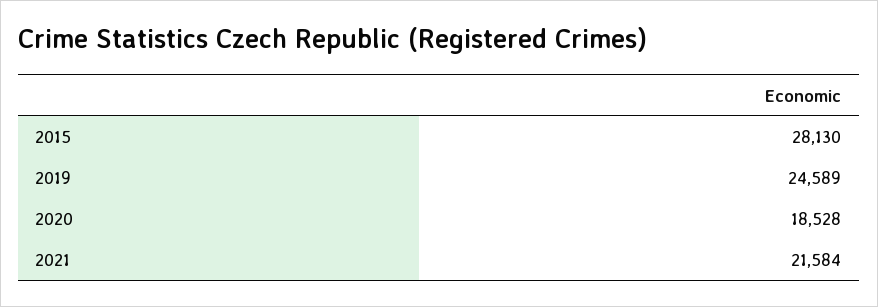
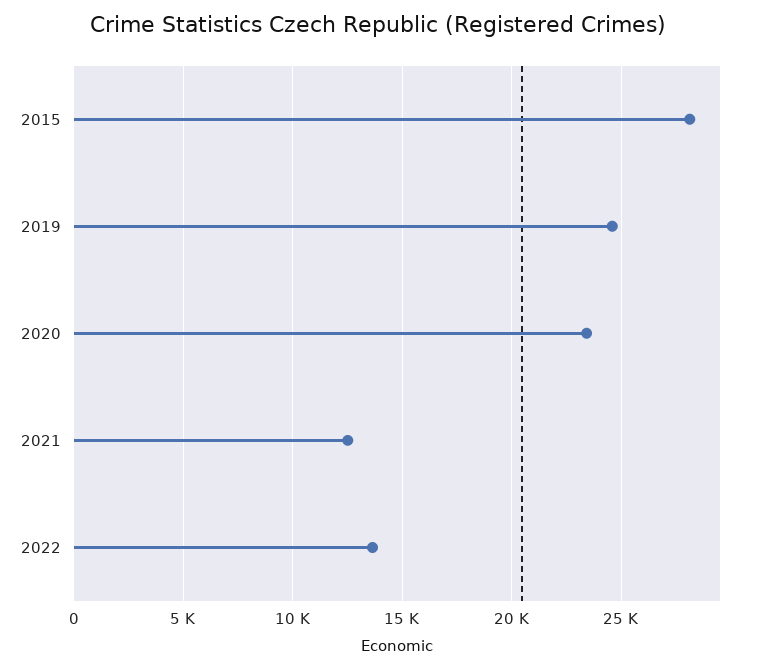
2020: 18528 -> 23500
2021: 21584 -> 12500
2022: none -> 13500

